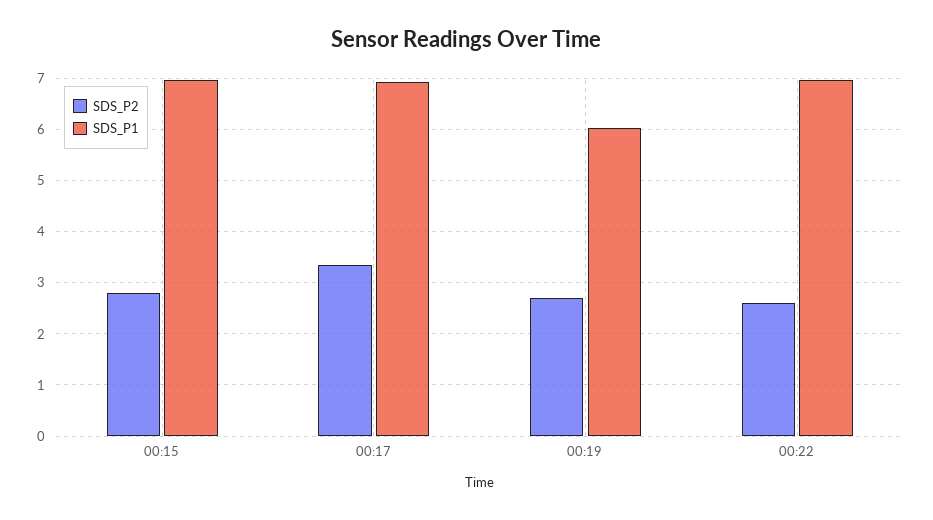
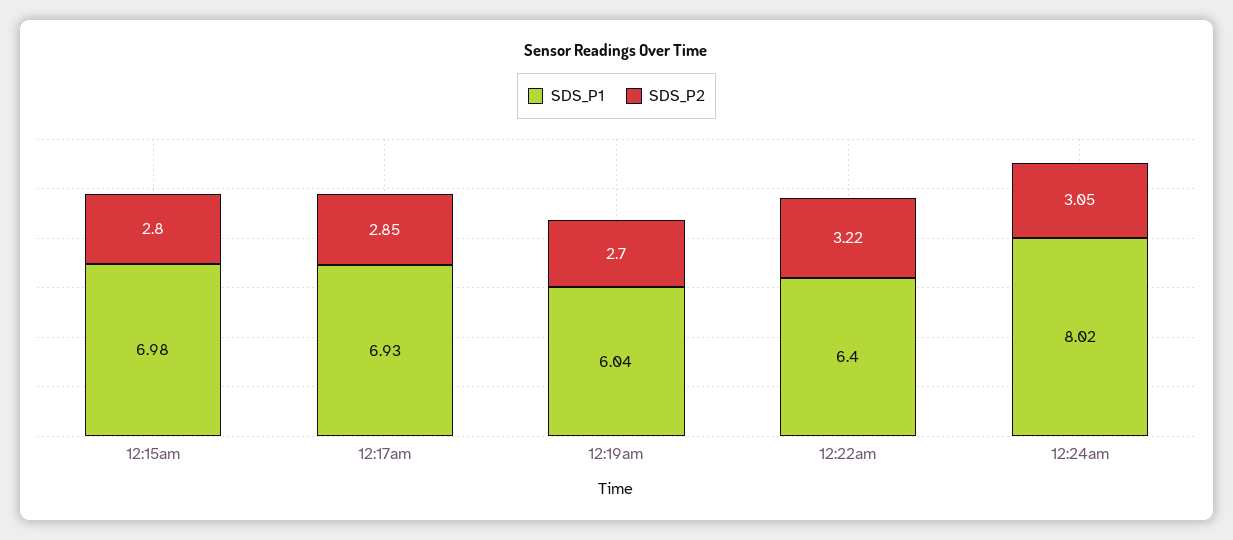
SDS_P2, 00:17: 3.4 -> 2.85
SDS_P2, 00:22: 2.6 -> 3.22
SDS_P1, 00:22: 7 -> 6.4
SDS_P1, 12:24am: none -> 8.02
SDS_P2, 12:24am: none -> 3.05

